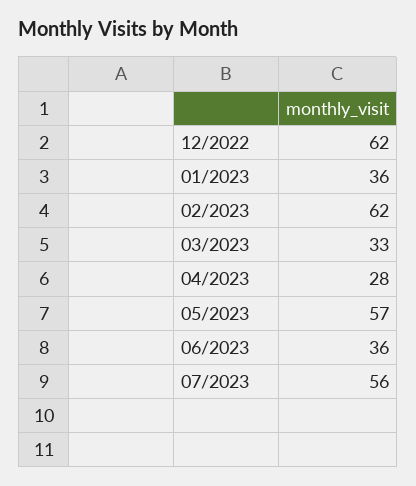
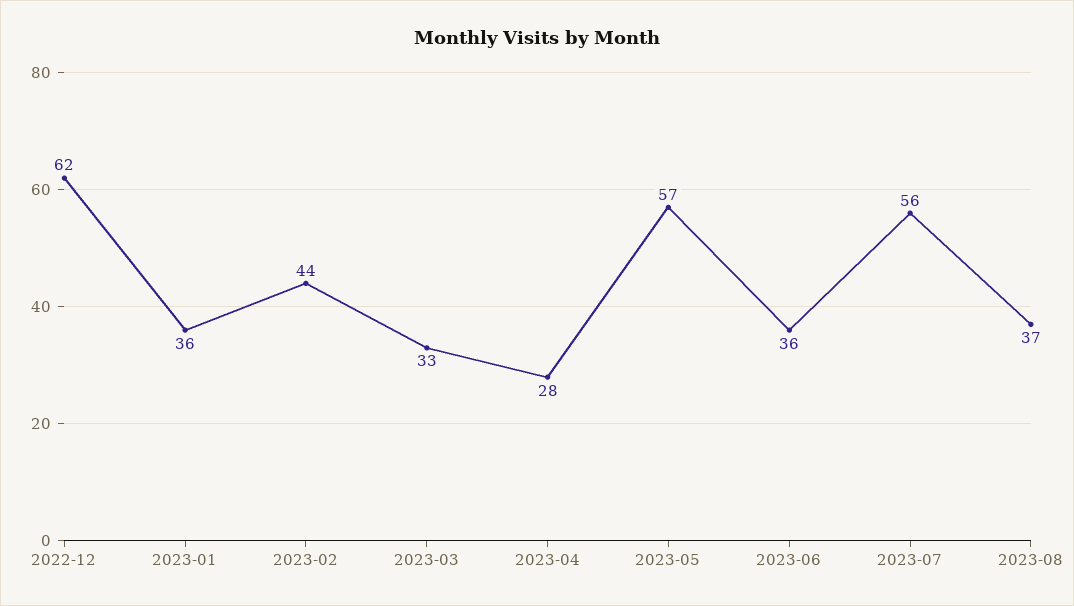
02/2023: 62 -> 44
2023-08: none -> 37

